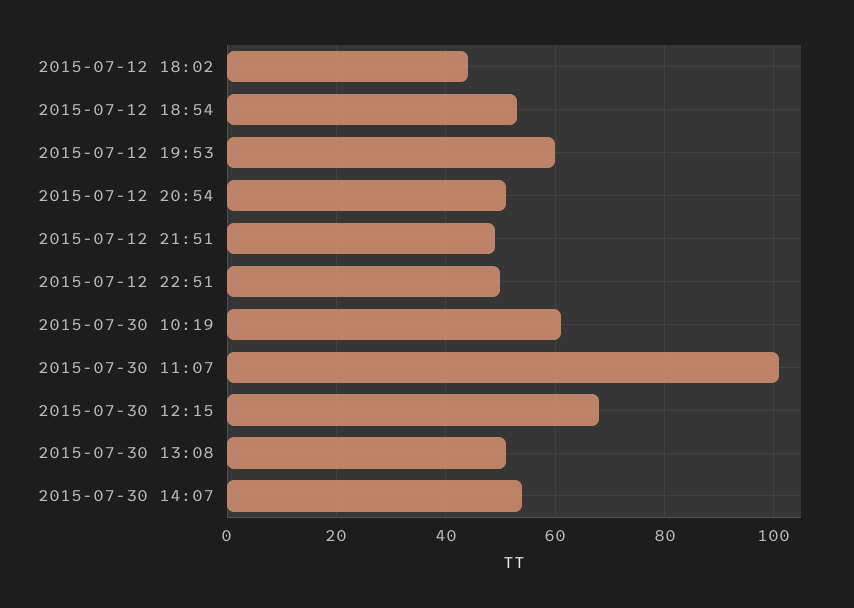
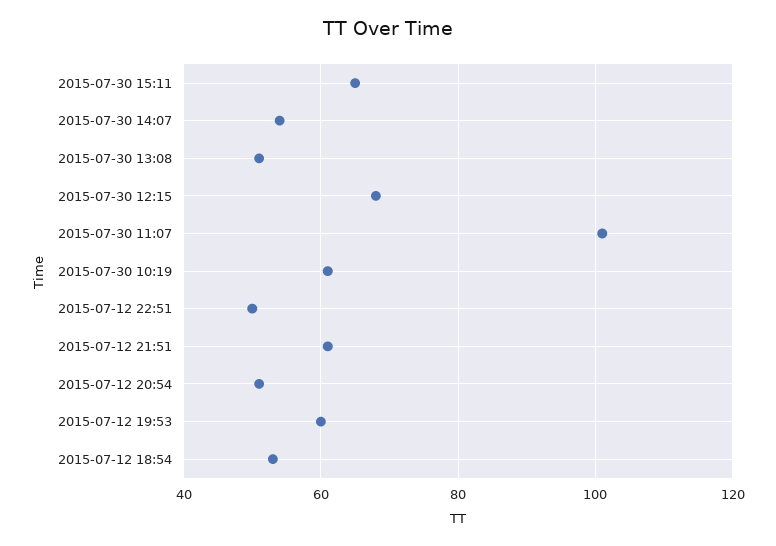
2015-07-12 18:02: 45 -> none
2015-07-12 21:51: 50 -> 60
2015-07-30 15:11: none -> 65

